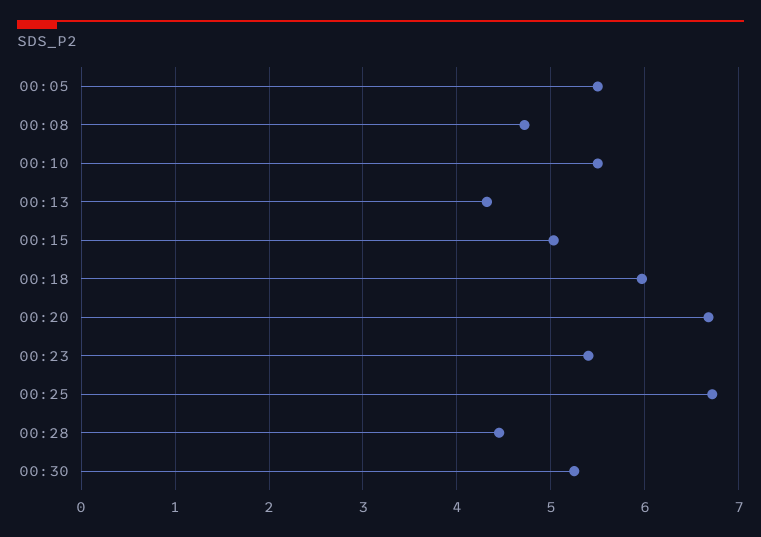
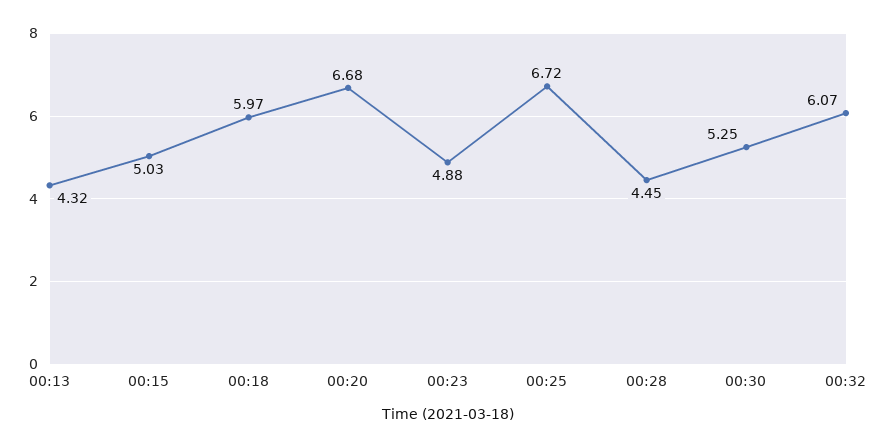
00:05: 5.5 -> none
00:08: 4.7 -> none
00:10: 5.5 -> none
00:23: 5.4 -> 4.88
00:32: none -> 6.07

